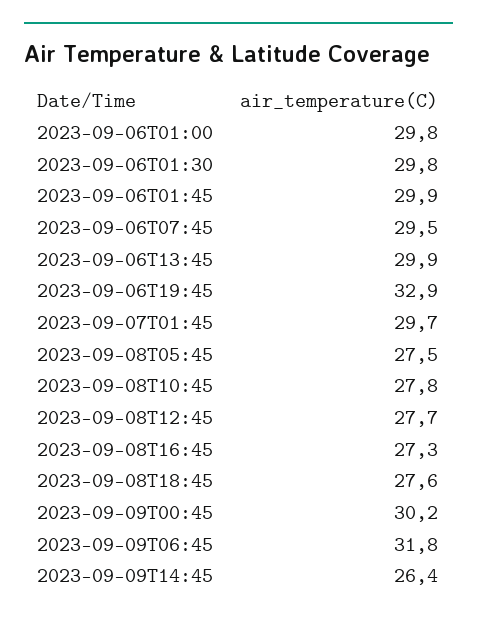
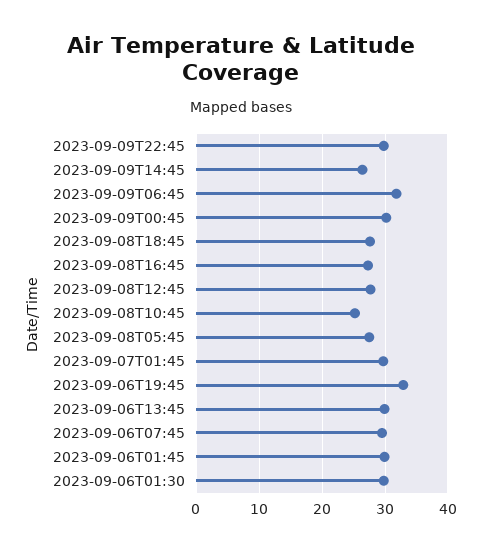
2023-09-06T01:00: 29.8 -> none
2023-09-08T10:45: 27.8 -> 25
2023-09-09T22:45: none -> 30

